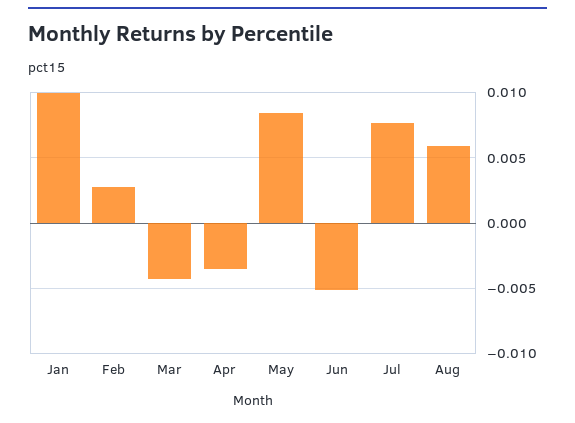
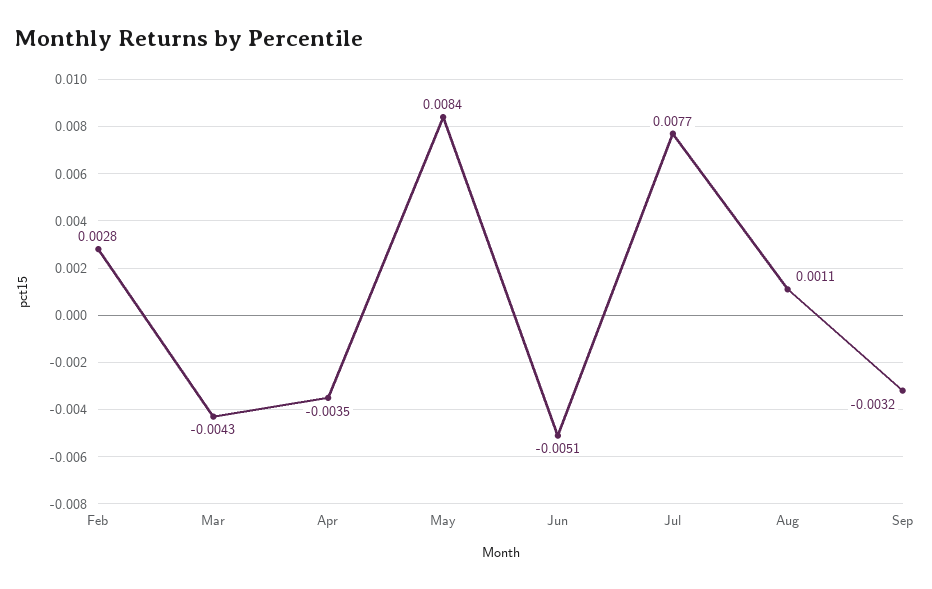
Jan: 0.01 -> none
Aug: 0.006 -> 0.0011
Sep: none -> -0.0032

